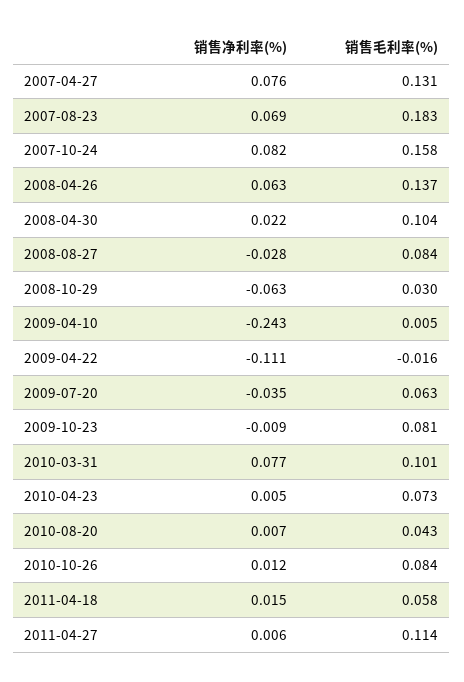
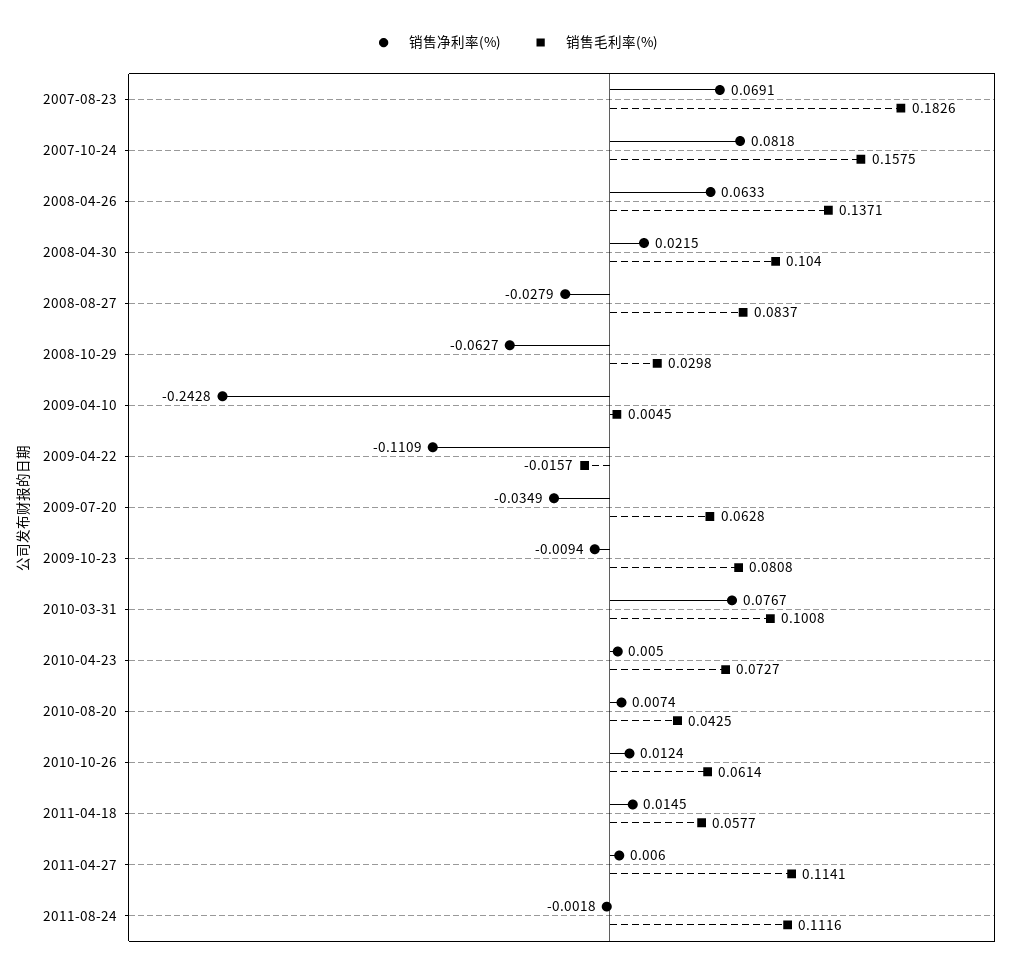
销售净利率(%), 2007-04-27: 0.076 -> none
销售毛利率(%), 2007-04-27: 0.131 -> none
销售毛利率(%), 2010-10-26: 0.084 -> 0.0614
销售净利率(%), 2011-08-24: none -> -0.0018
销售毛利率(%), 2011-08-24: none -> 0.1116

